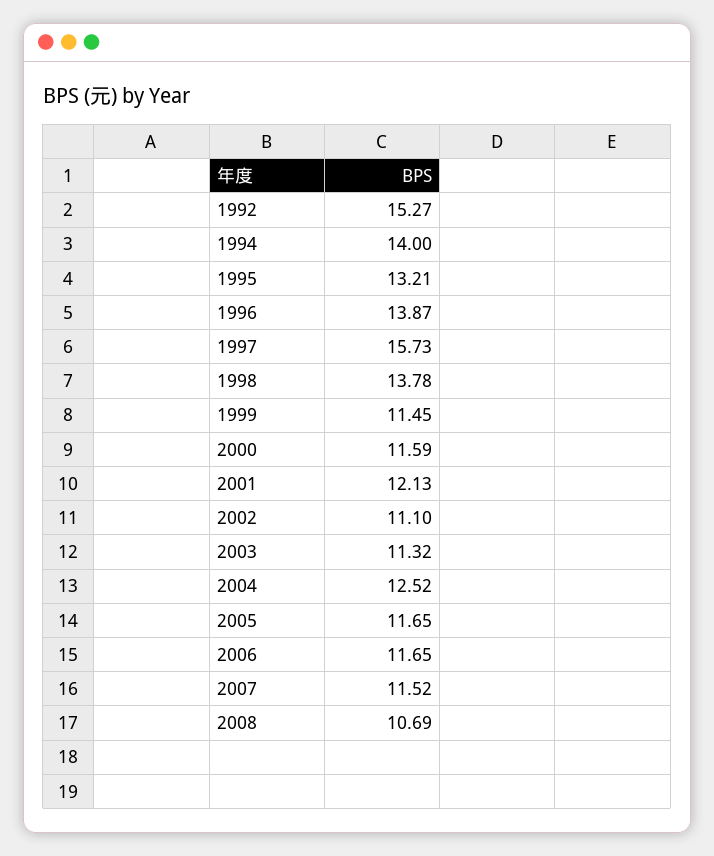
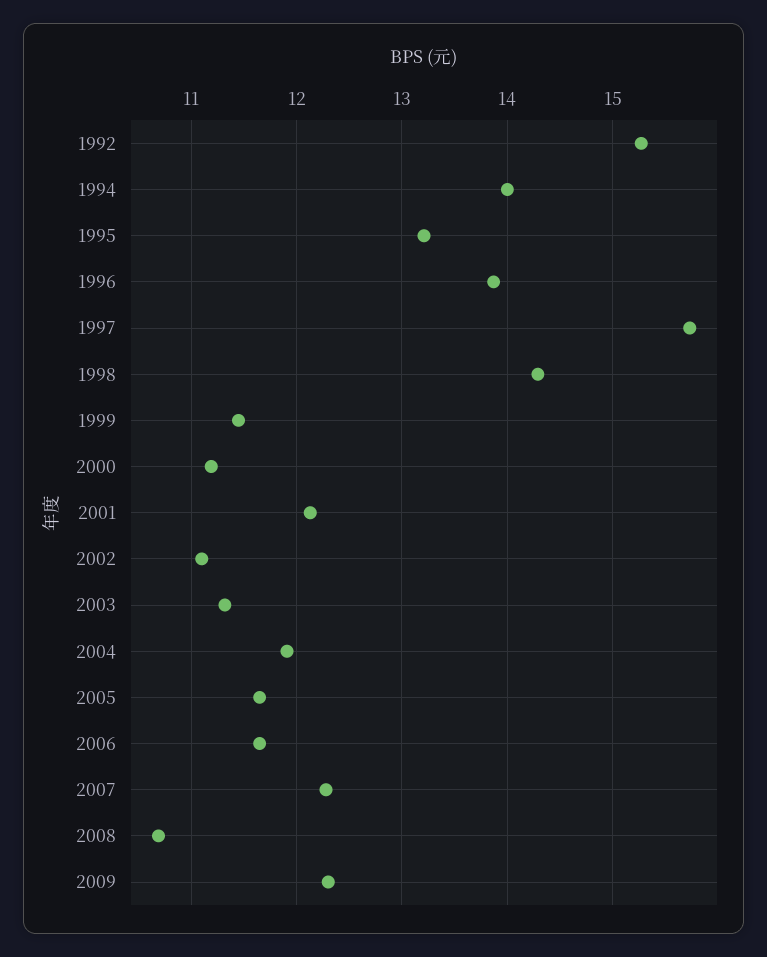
1998: 13.78 -> 14.3
2000: 11.59 -> 11.2
2004: 12.52 -> 11.9
2007: 11.52 -> 12.3
2009: none -> 12.3

